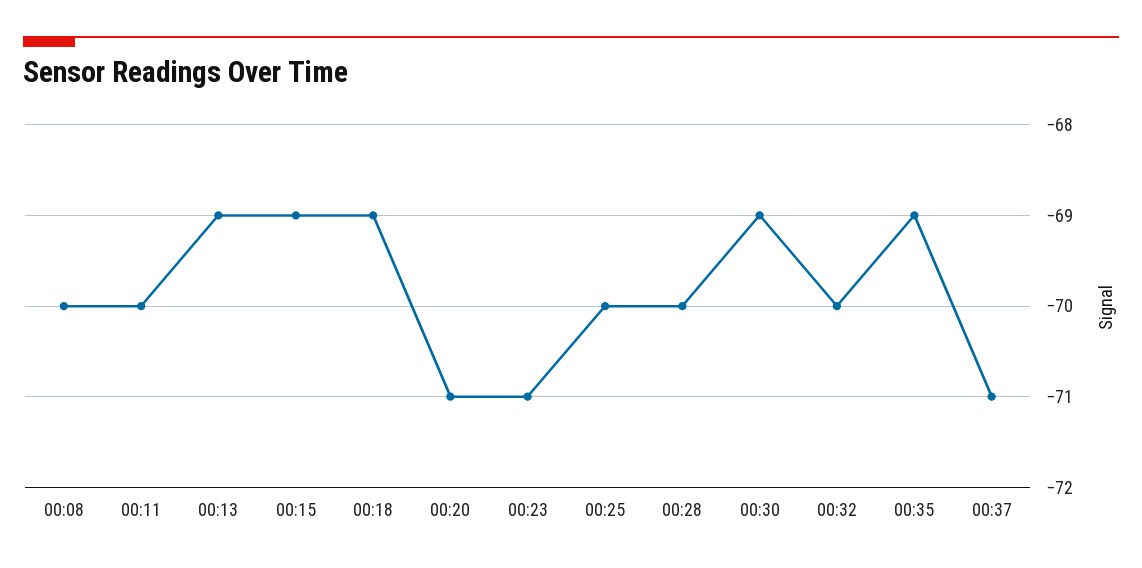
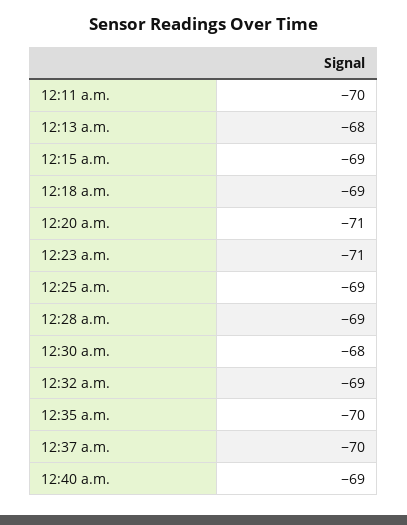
00:08: -70 -> none
00:13: -69 -> -68
00:25: -70 -> -69
00:28: -70 -> -69
00:30: -69 -> -68
00:32: -70 -> -69
00:35: -69 -> -70
00:37: -71 -> -70
12:40 a.m.: none -> -69

